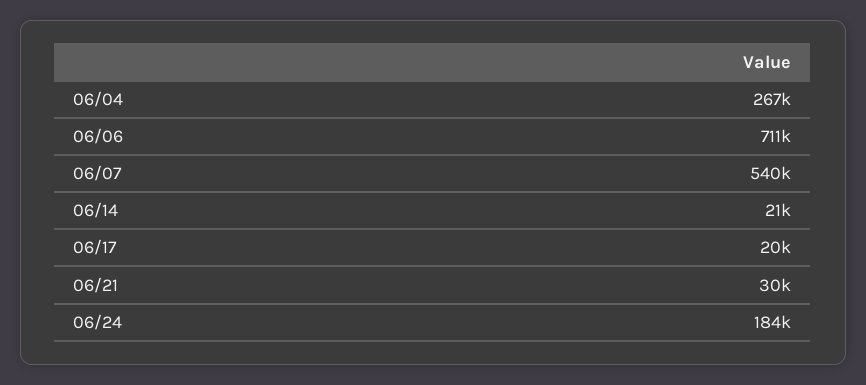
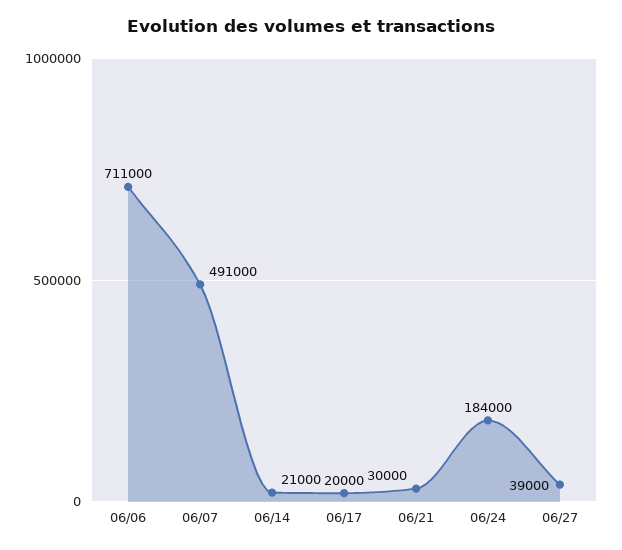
06/04: 267000 -> none
06/07: 540000 -> 491000
06/27: none -> 39000

